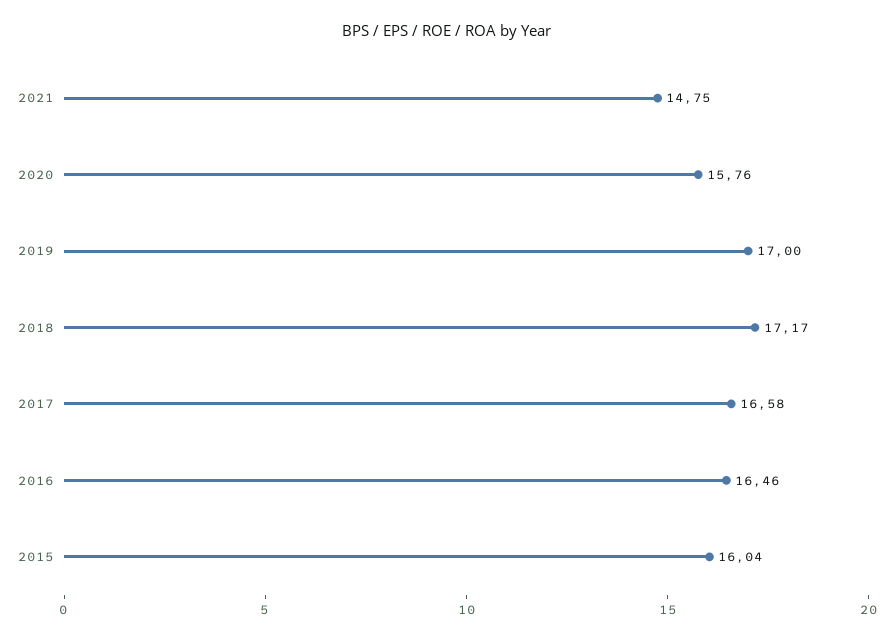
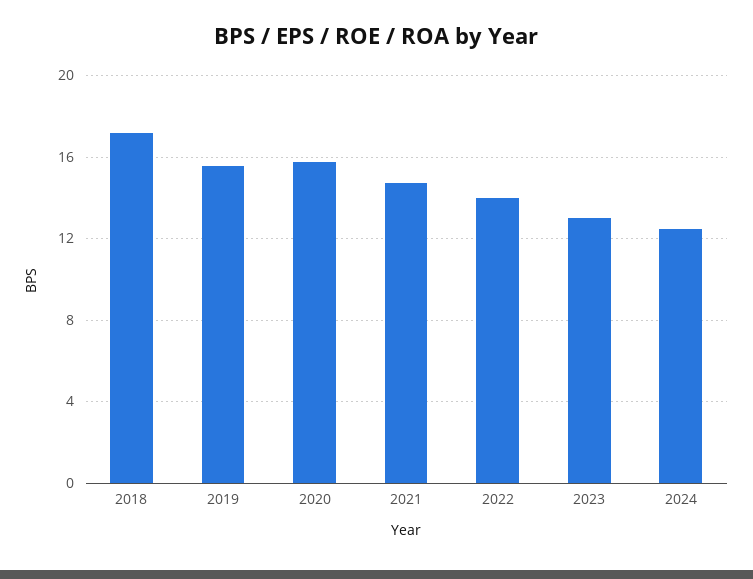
2019: 17 -> 15.5
2017: 16.58 -> none
2016: 16.46 -> none
2015: 16.04 -> none
2022: none -> 14
2023: none -> 13
2024: none -> 12.5

